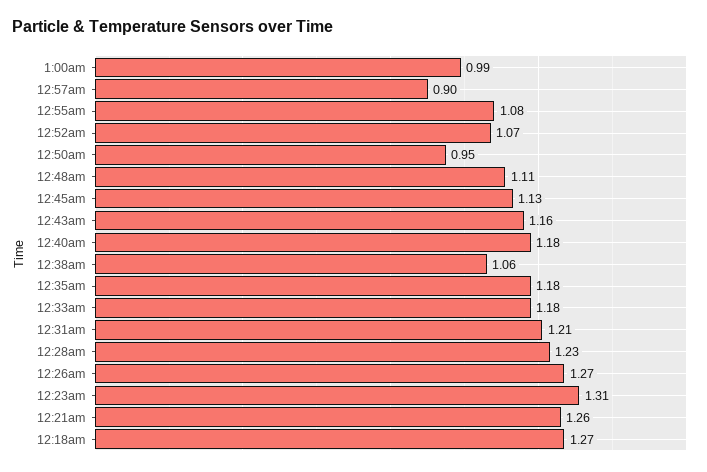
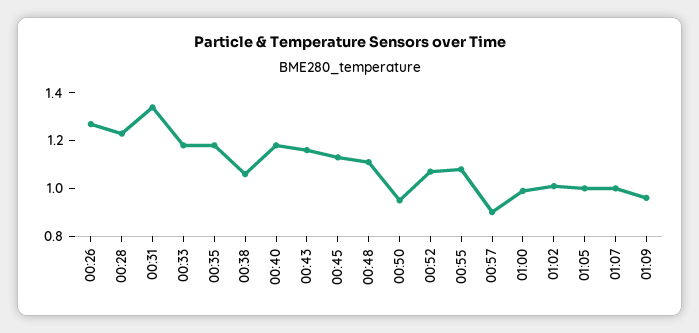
12:31am: 1.21 -> 1.35
12:23am: 1.31 -> none
12:21am: 1.26 -> none
12:18am: 1.27 -> none
01:02: none -> 1
01:05: none -> 1
01:07: none -> 1
01:09: none -> 0.95

